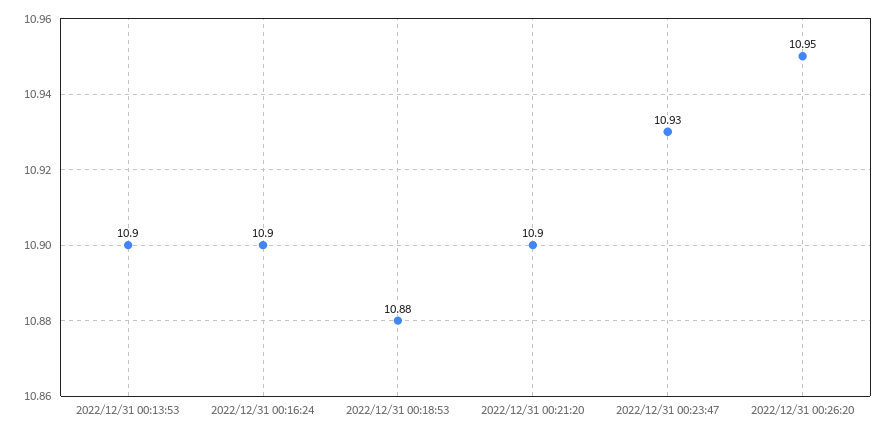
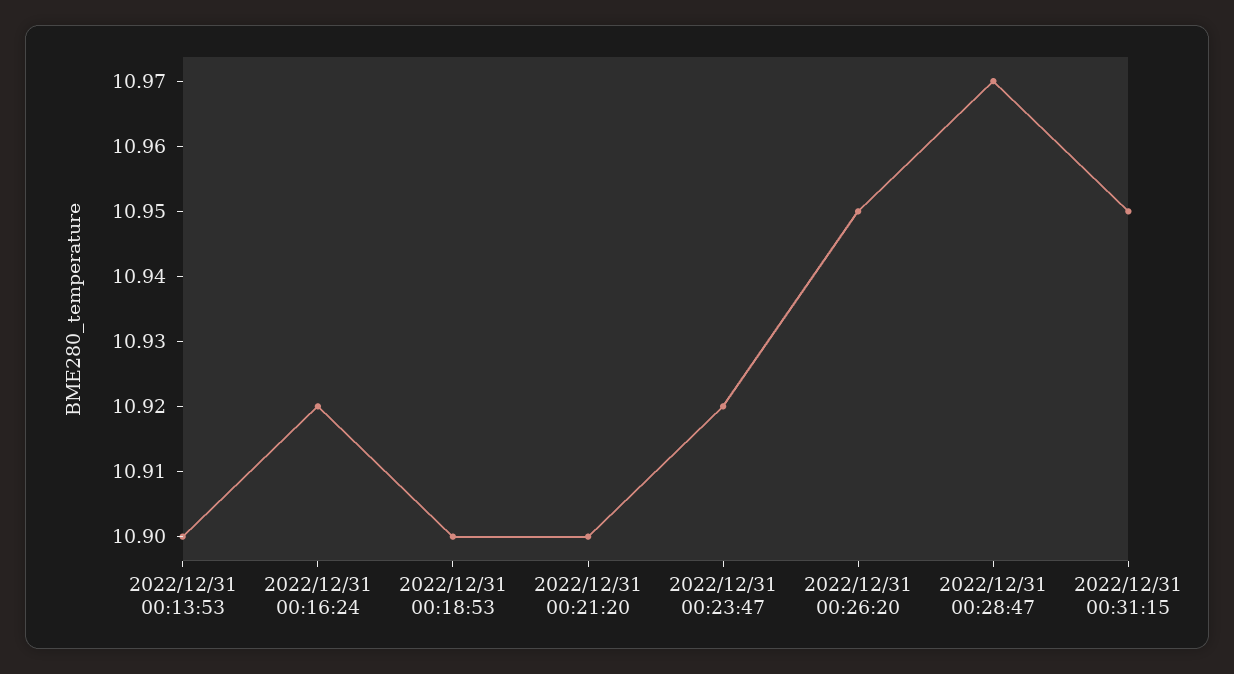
2022/12/31 00:16:24: 10.9 -> 10.92
2022/12/31 00:18:53: 10.88 -> 10.9
2022/12/31 00:23:47: 10.93 -> 10.92
2022/12/31 00:28:47: none -> 10.97
2022/12/31 00:31:15: none -> 10.95

